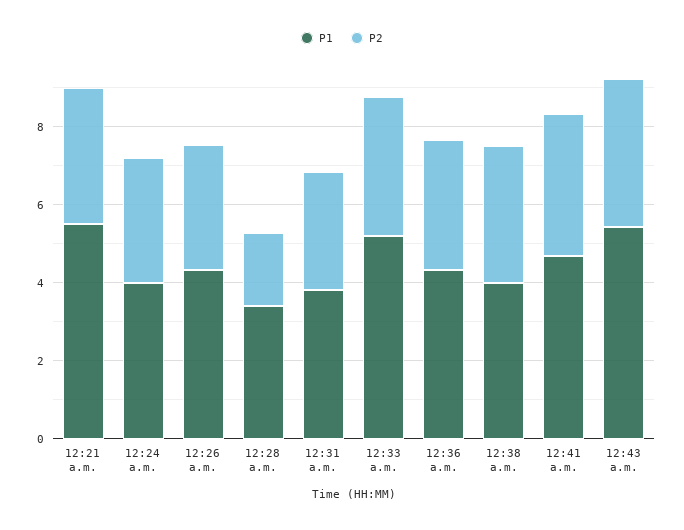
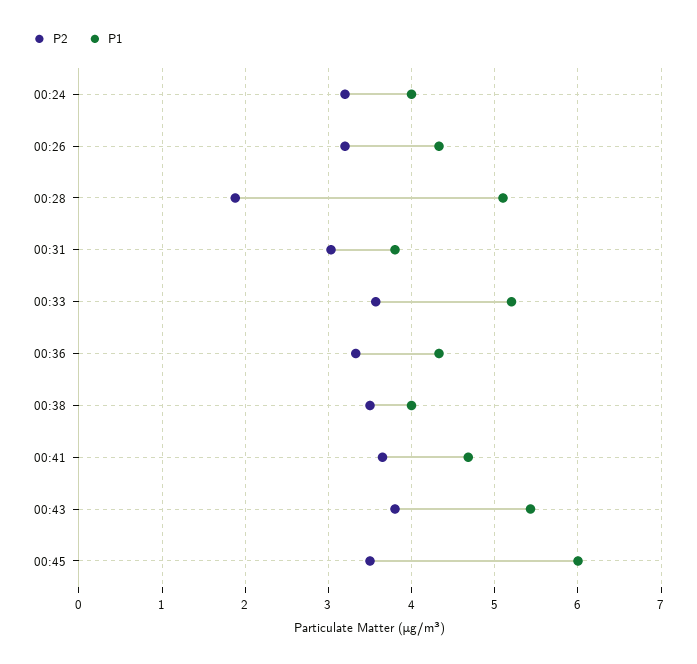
P1, 12:21 a.m.: 5.5 -> none
P2, 12:21 a.m.: 3.5 -> none
P1, 12:28 a.m.: 3.5 -> 5.1
P2, 00:45: none -> 3.5
P1, 00:45: none -> 6

